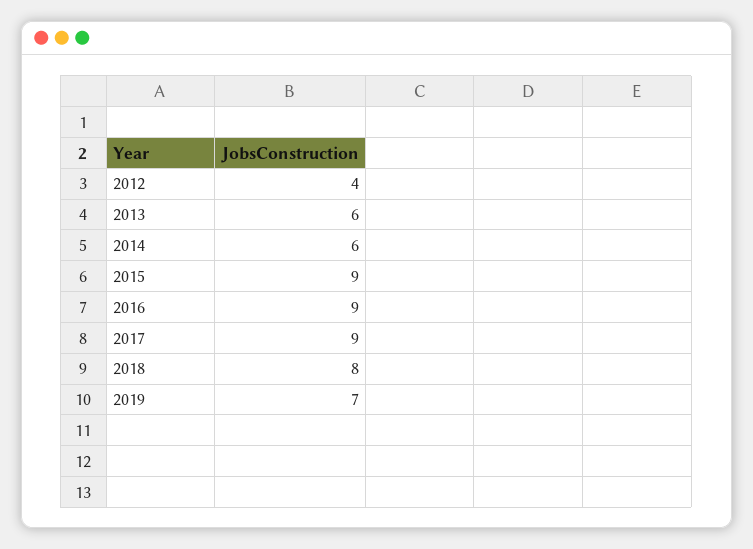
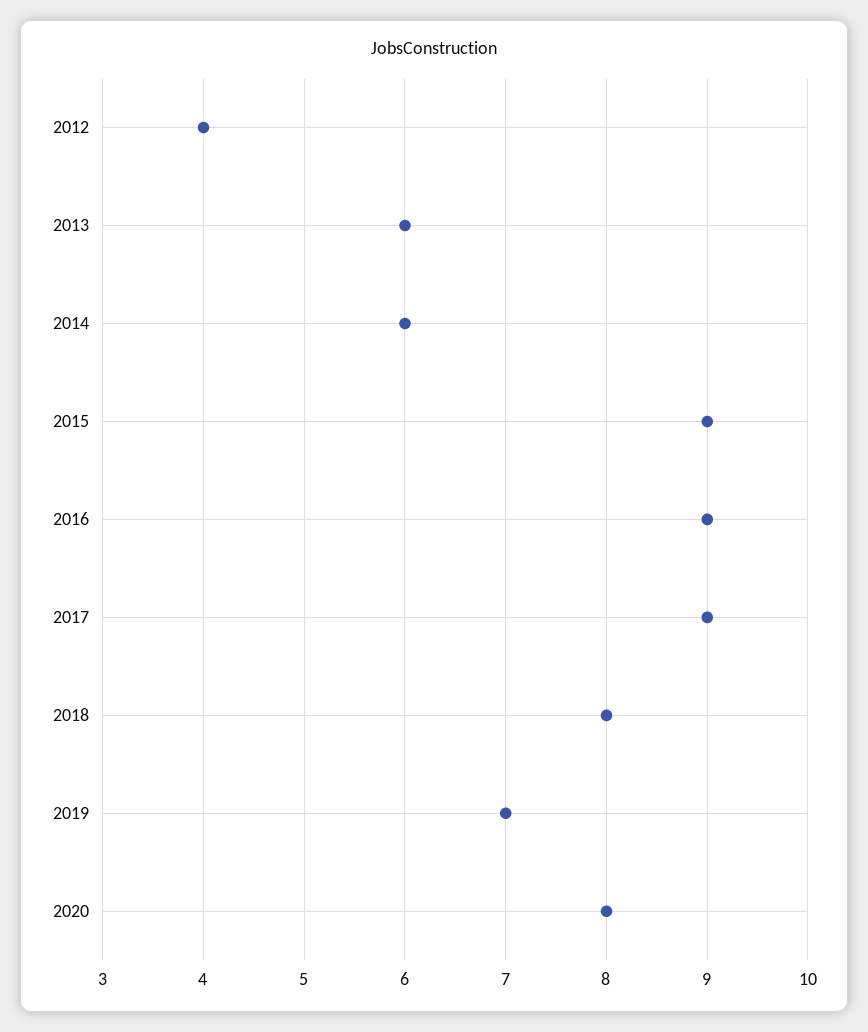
2020: none -> 8

